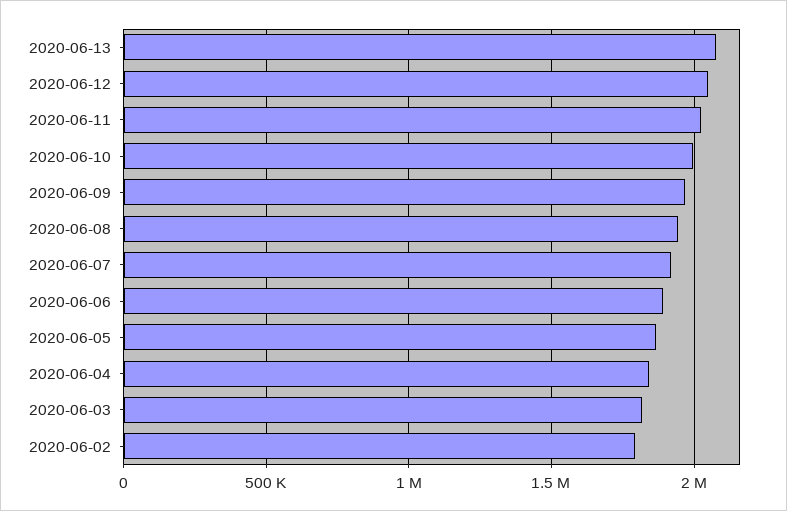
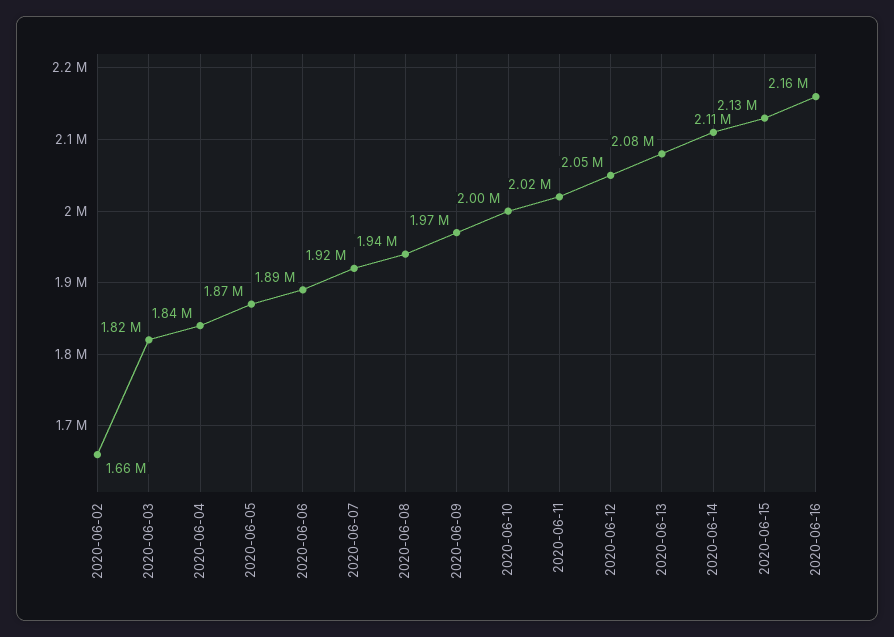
2020-06-02: 1800000 -> 1660000
2020-06-14: none -> 2110000
2020-06-15: none -> 2130000
2020-06-16: none -> 2160000

